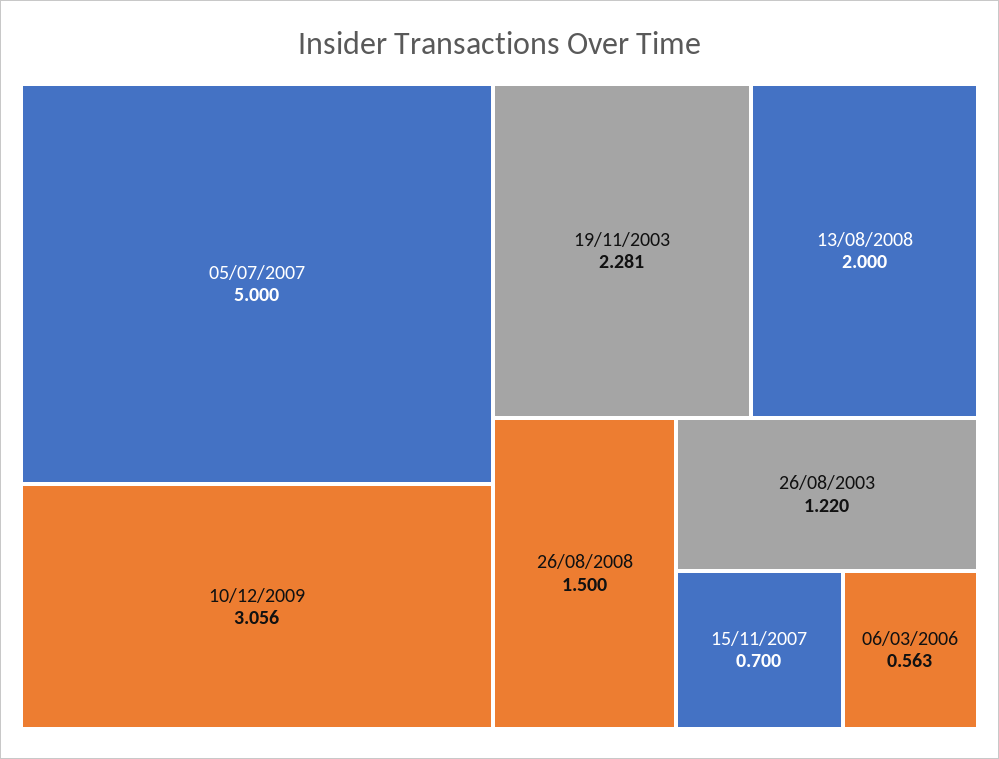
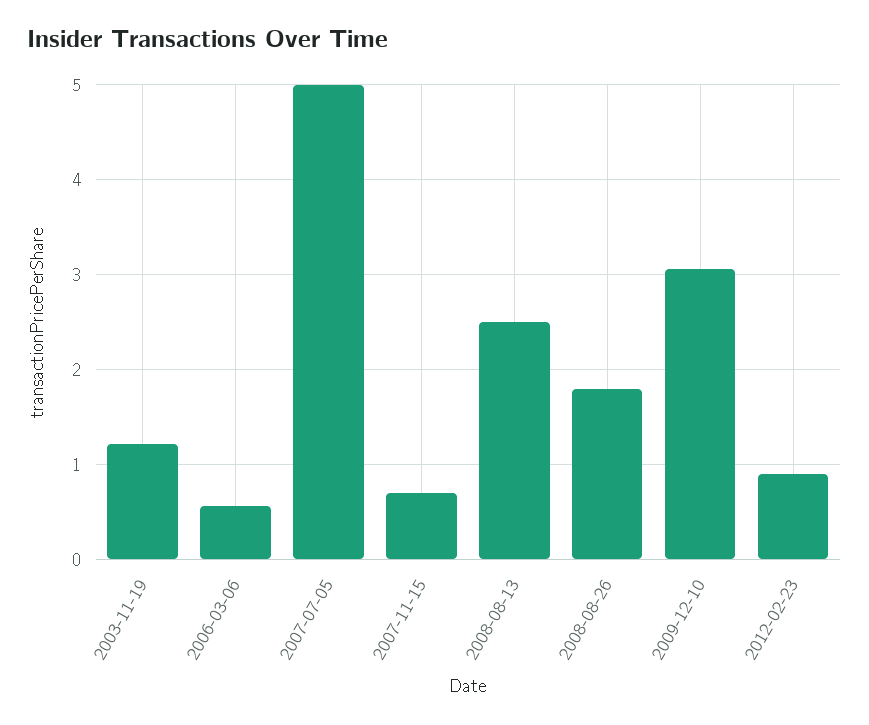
19/11/2003: 2.281 -> 1.2
13/08/2008: 2 -> 2.5
26/08/2008: 1.5 -> 1.8
26/08/2003: 1.22 -> none
2012-02-23: none -> 0.9

